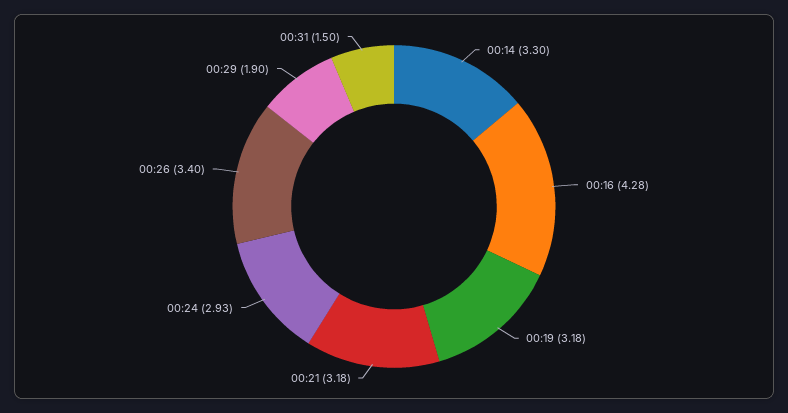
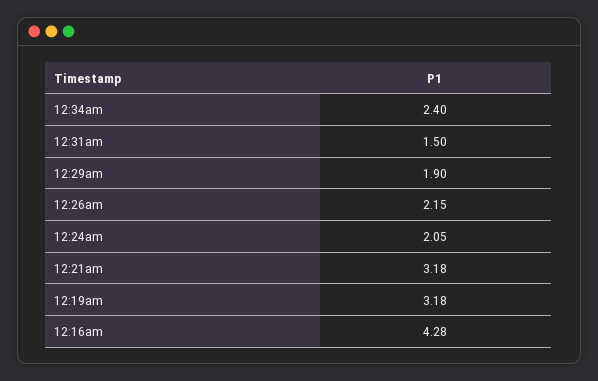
00:14: 3.3 -> none
00:24: 2.93 -> 2.05
00:26: 3.4 -> 2.15
12:34am: none -> 2.4

